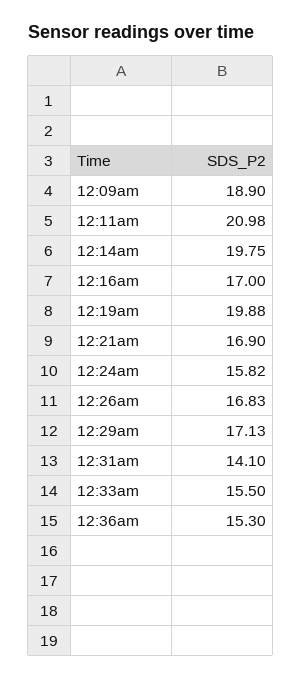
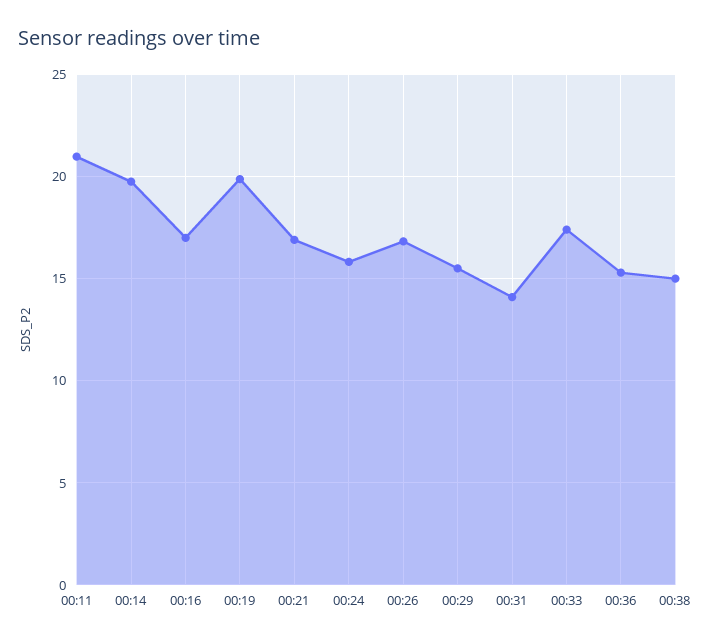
12:09am: 18.9 -> none
12:29am: 17.13 -> 15.5
12:33am: 15.5 -> 17.5
00:38: none -> 15

